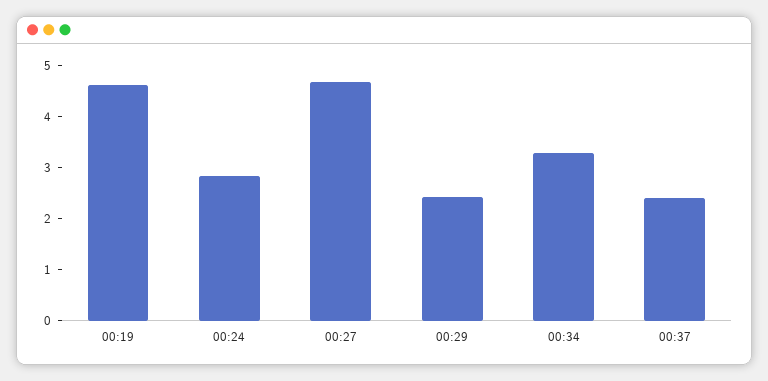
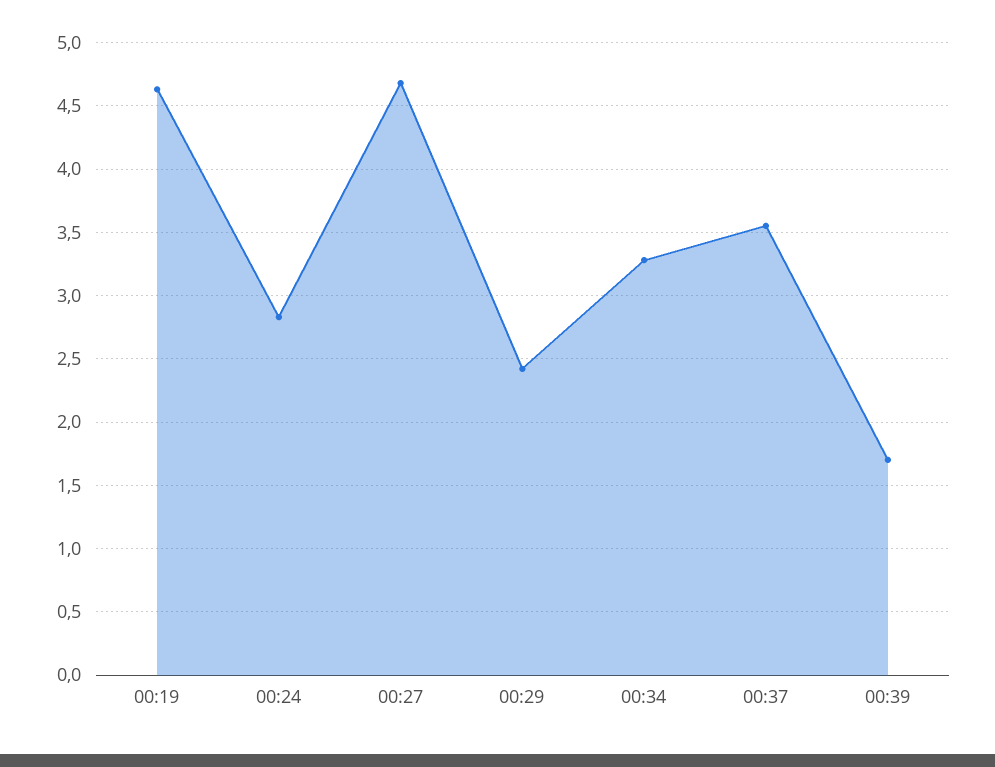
00:37: 2.4 -> 3.55
00:39: none -> 1.7

